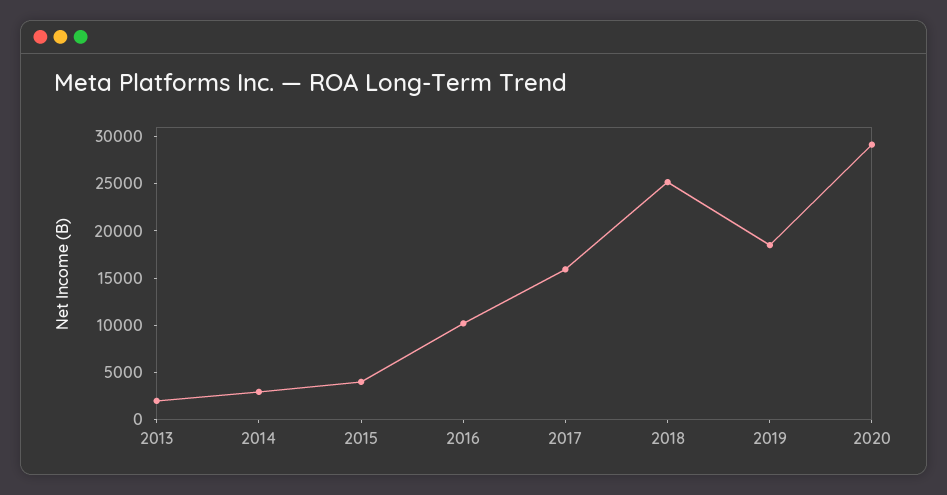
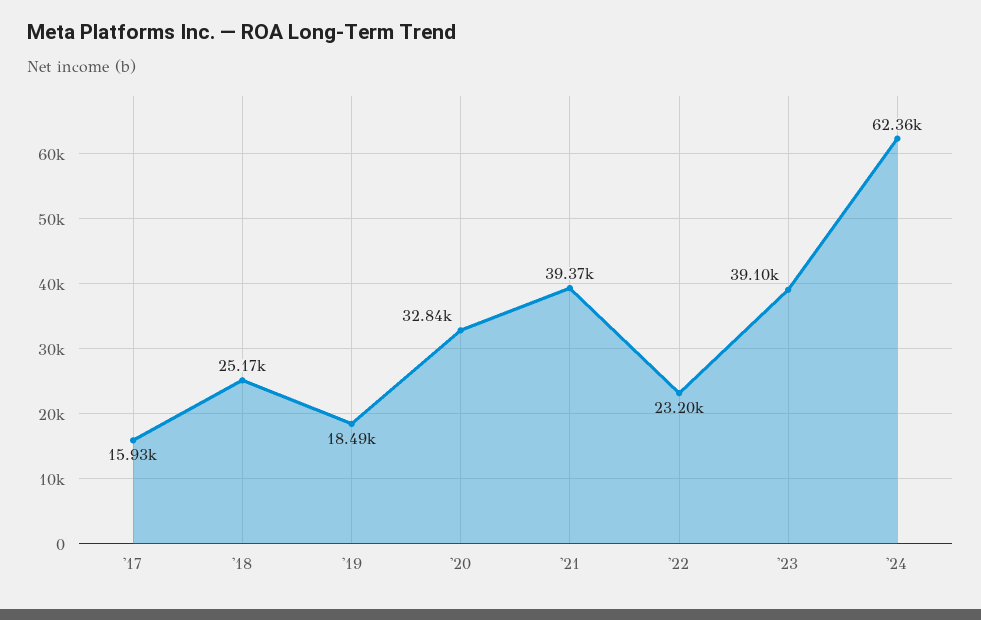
2013: 2000 -> none
2014: 3000 -> none
2015: 4000 -> none
2016: 10000 -> none
2020: 29000 -> 32840
'21: none -> 39370
'22: none -> 23200
'23: none -> 39100
'24: none -> 62360

